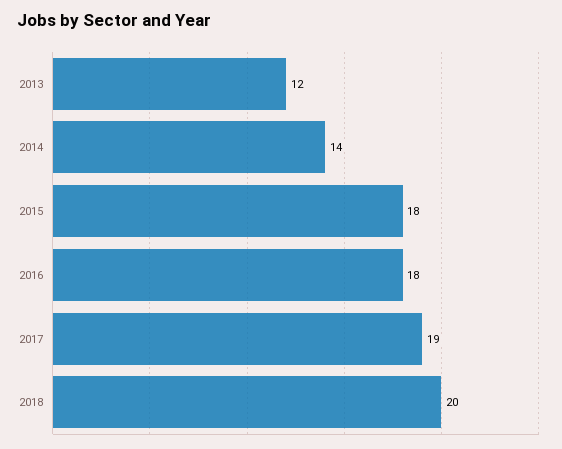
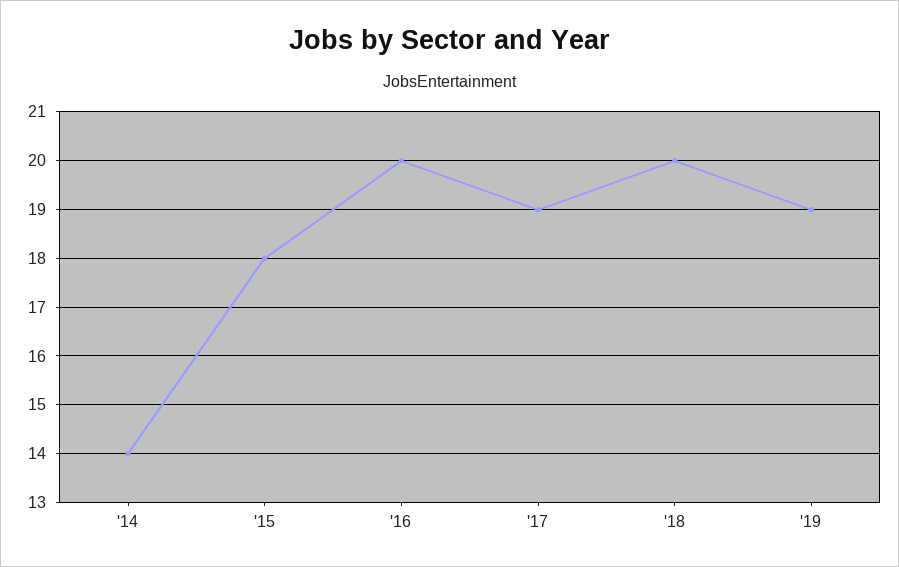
2013: 12 -> none
2016: 18 -> 20
'19: none -> 19

